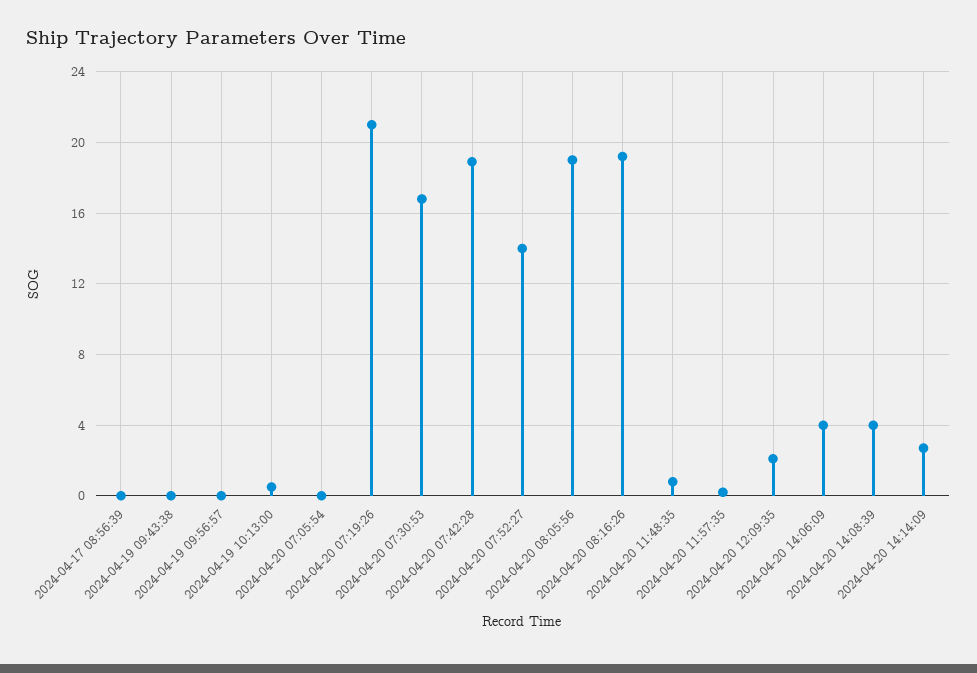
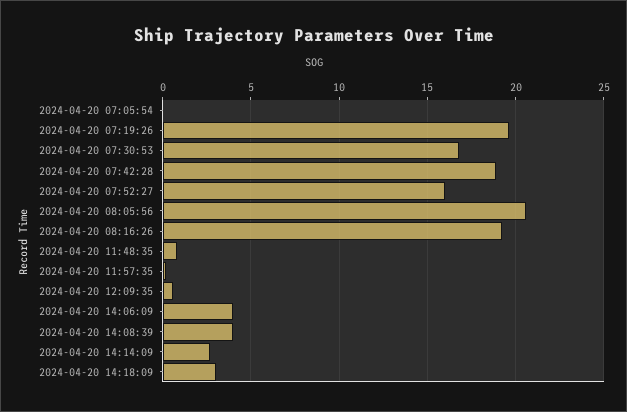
2024-04-17 08:56:39: 0 -> none
2024-04-19 09:43:38: 0 -> none
2024-04-19 09:56:57: 0 -> none
2024-04-19 10:13:00: 0.5 -> none
2024-04-20 07:19:26: 21 -> 19.5
2024-04-20 07:52:27: 14 -> 16
2024-04-20 08:05:56: 19 -> 20.5
2024-04-20 12:09:35: 2 -> 0.5
2024-04-20 14:18:09: none -> 3

